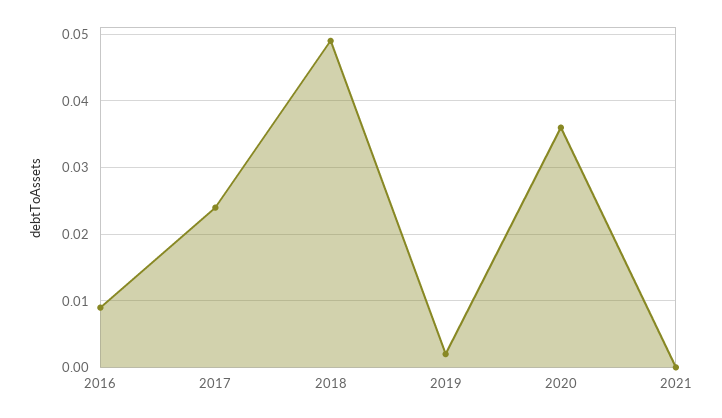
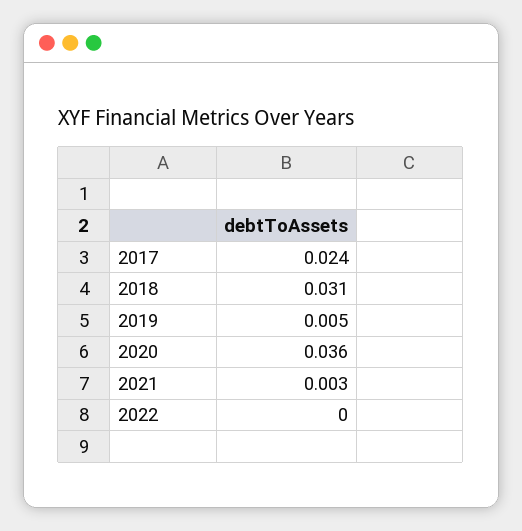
2016: 0.009 -> none
2018: 0.049 -> 0.031
2019: 0.002 -> 0.005
2021: 0 -> 0.003
2022: none -> 0

